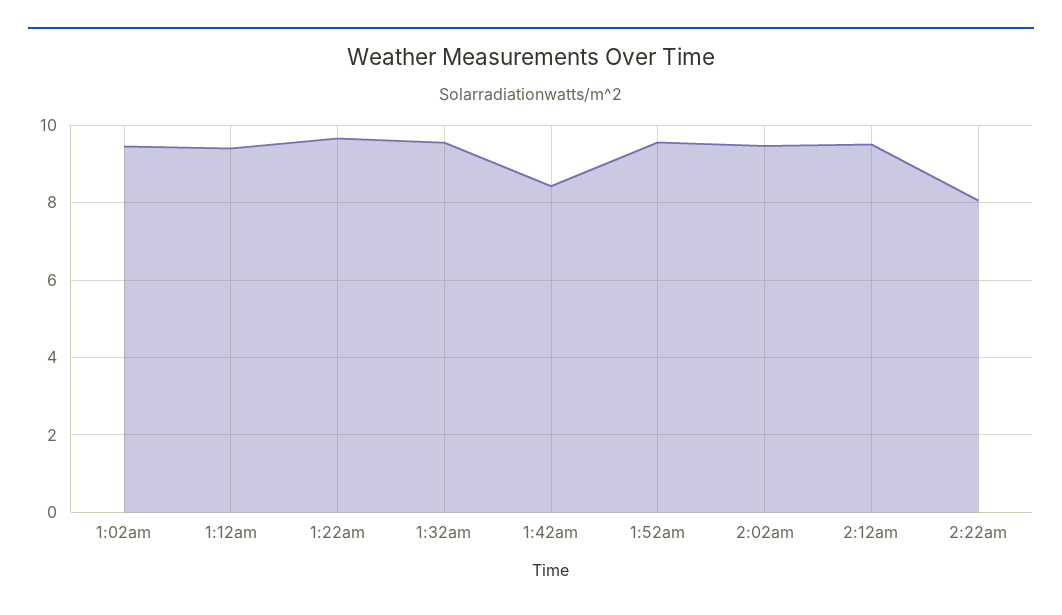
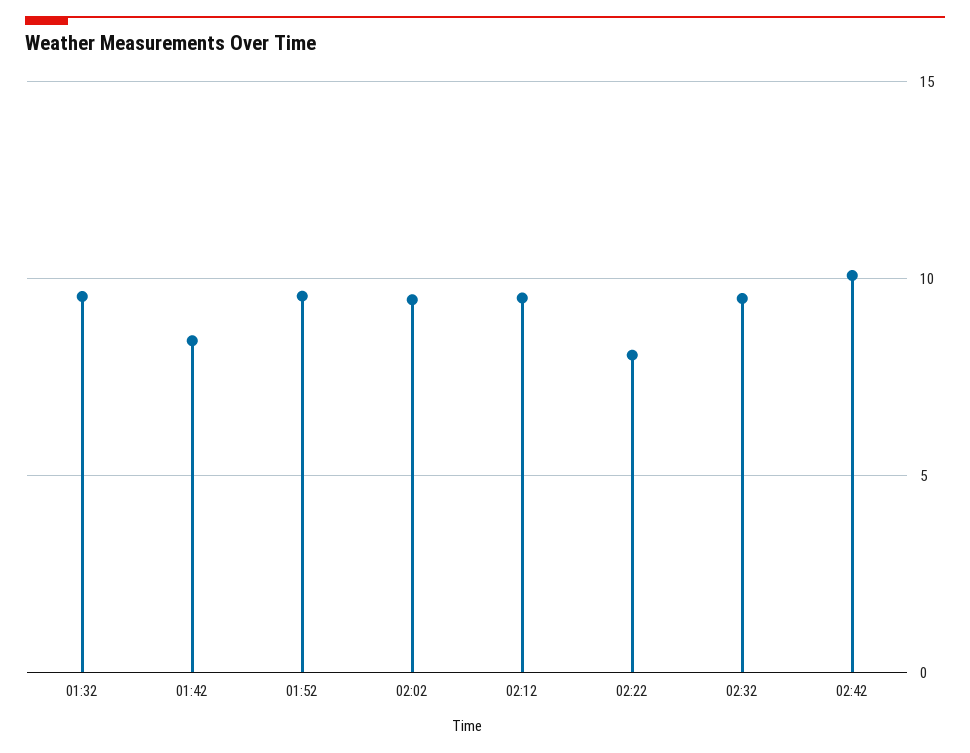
1:02am: 9.4 -> none
1:12am: 9.4 -> none
1:22am: 9.6 -> none
02:32: none -> 9.5
02:42: none -> 10

